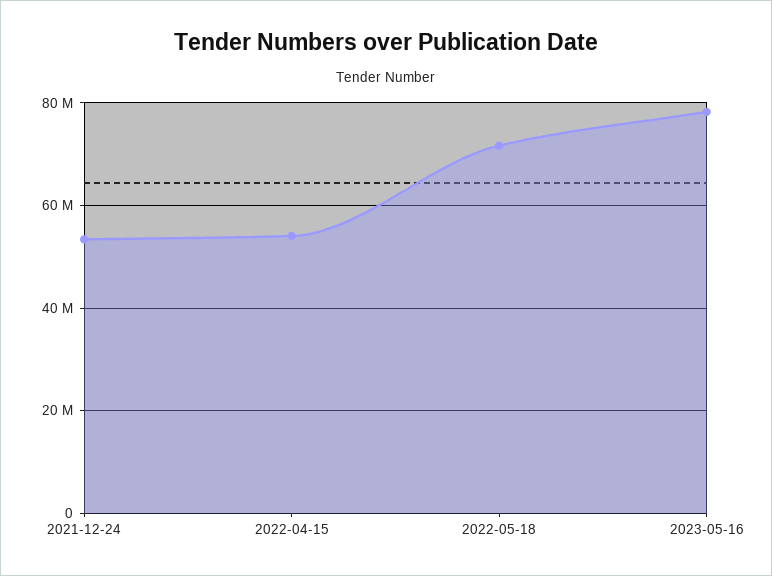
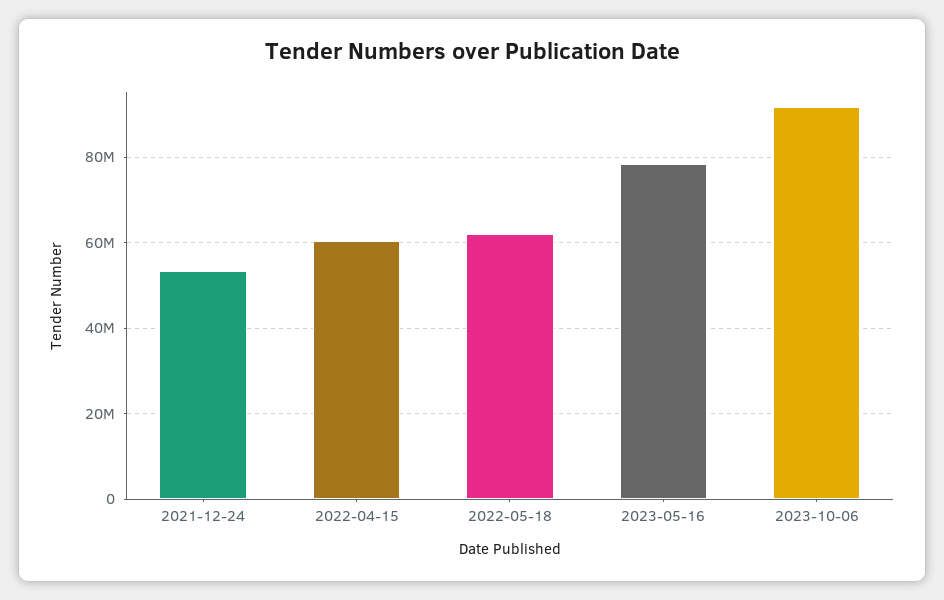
2022-04-15: 54000000 -> 60000000
2022-05-18: 72000000 -> 62000000
2023-10-06: none -> 92000000

